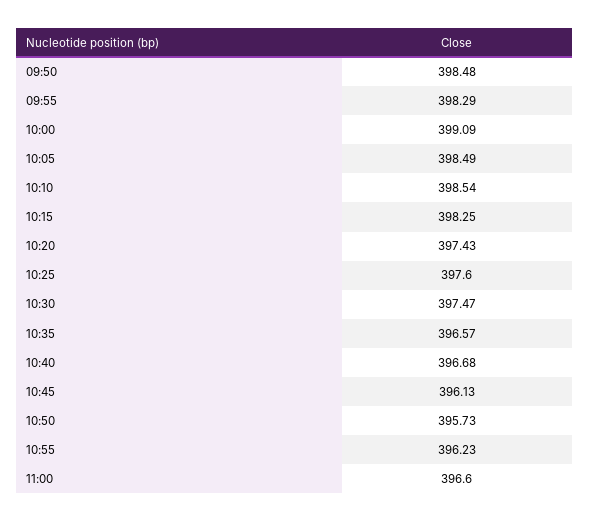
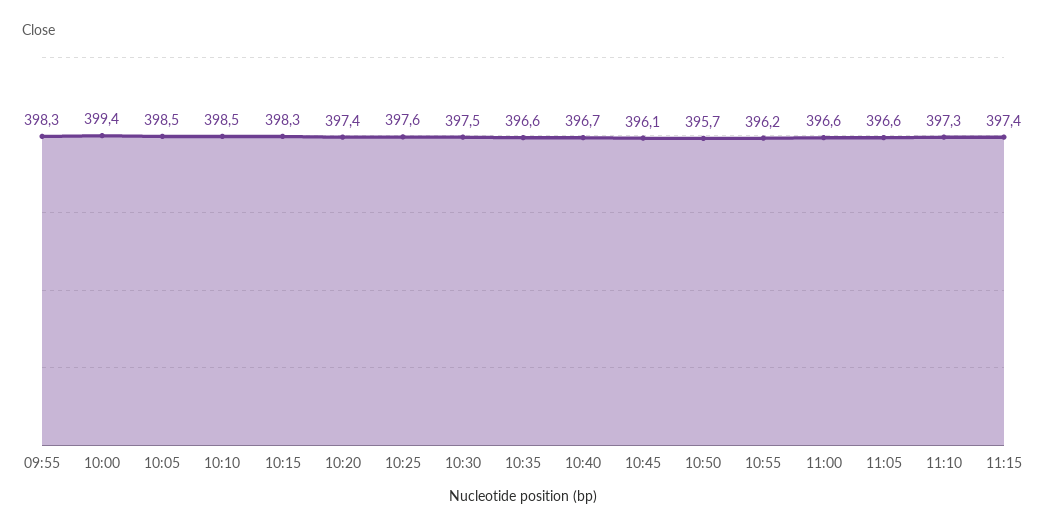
09:50: 398.48 -> none
10:00: 399.09 -> 399.4
11:05: none -> 396.6
11:10: none -> 397.3
11:15: none -> 397.4

